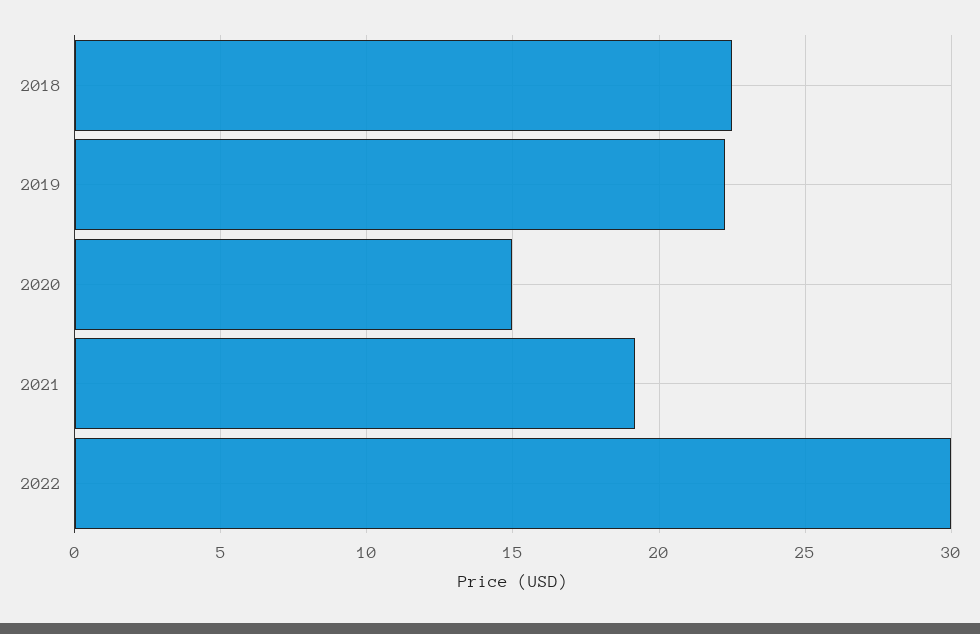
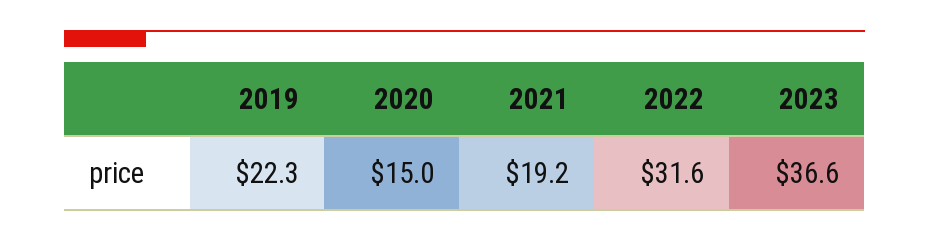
2018: 22.5 -> none
2022: 30 -> 31.6
2023: none -> 36.6

